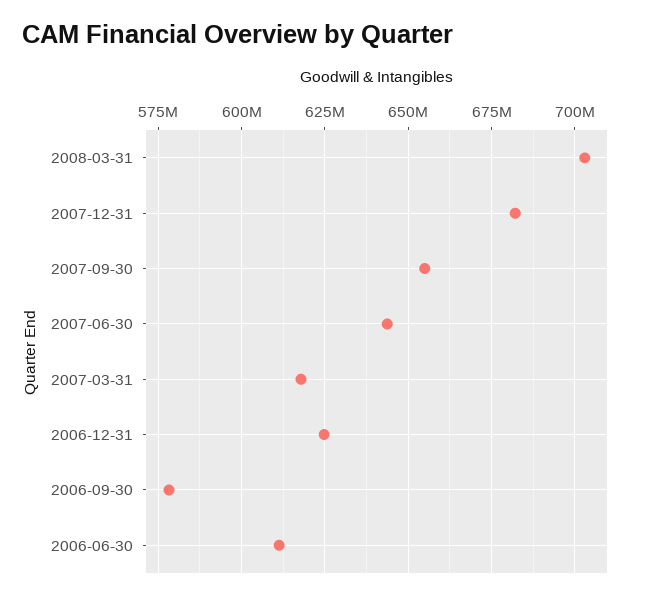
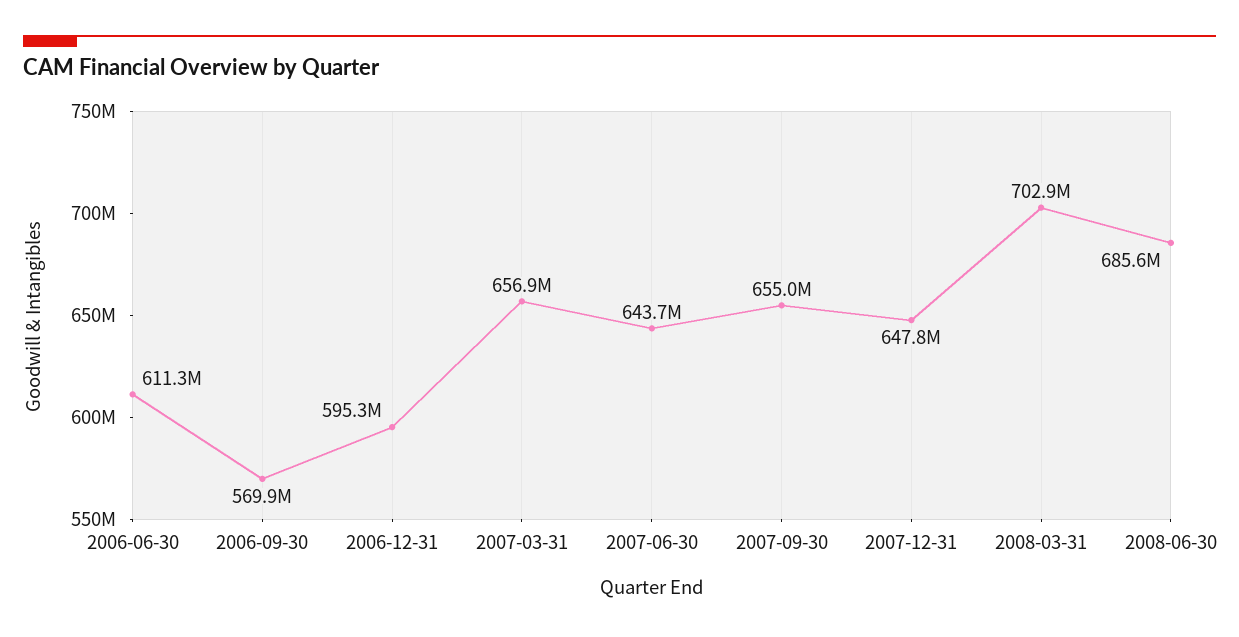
2007-12-31: 682500000 -> 647800000
2007-03-31: 617500000 -> 656900000
2006-12-31: 625000000 -> 595300000
2006-09-30: 577500000 -> 569900000
2008-06-30: none -> 685600000

